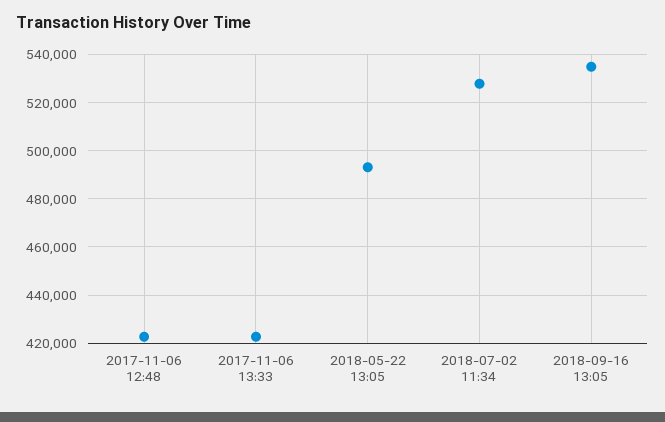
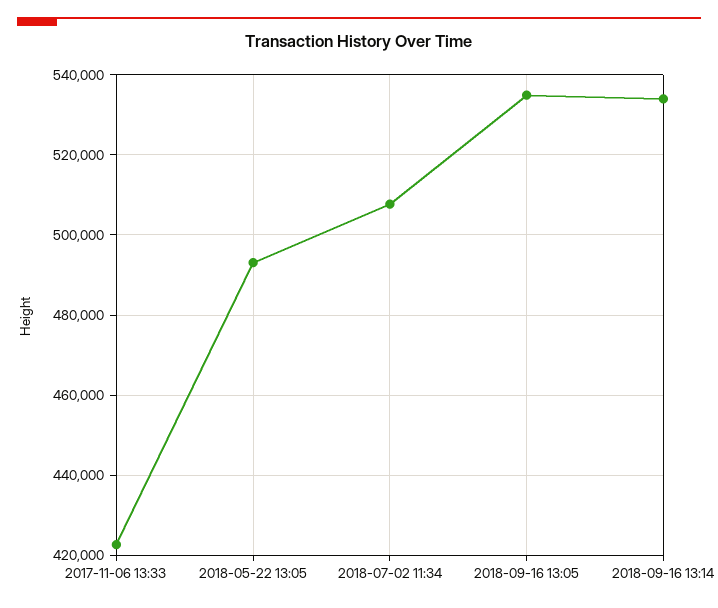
2017-11-06 12:48: 422500 -> none
2018-07-02 11:34: 527500 -> 508000
2018-09-16 13:14: none -> 534000

